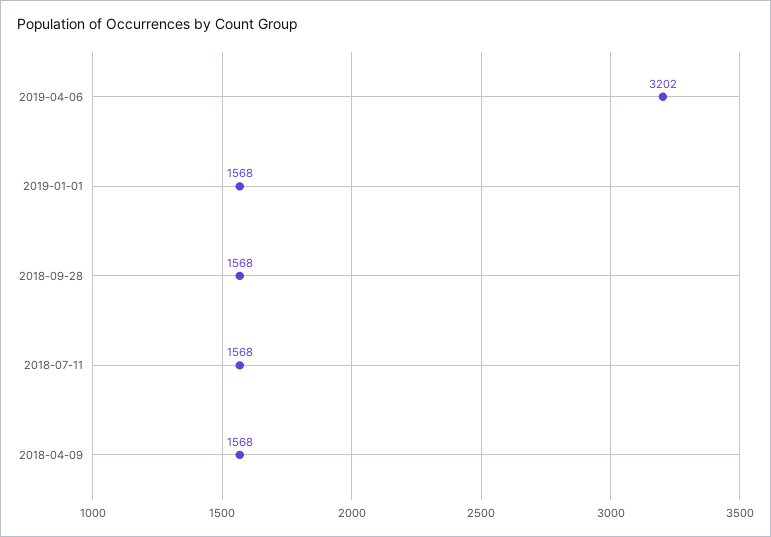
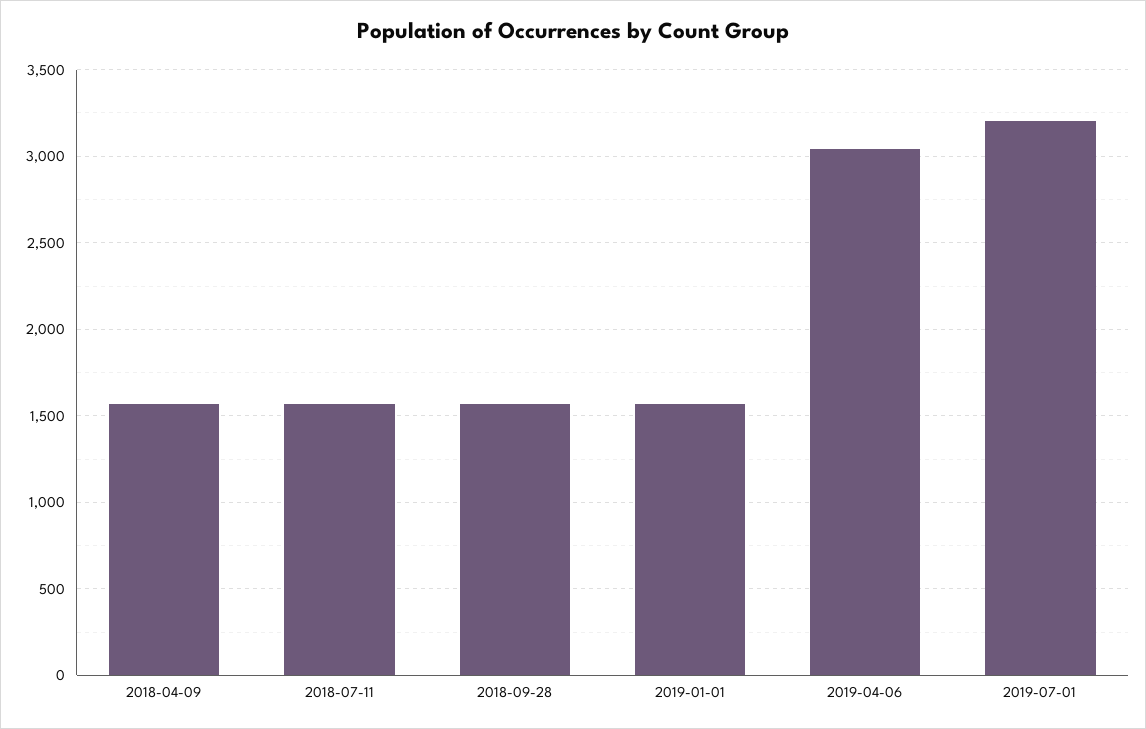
2019-04-06: 3202 -> 3050
2019-07-01: none -> 3200

